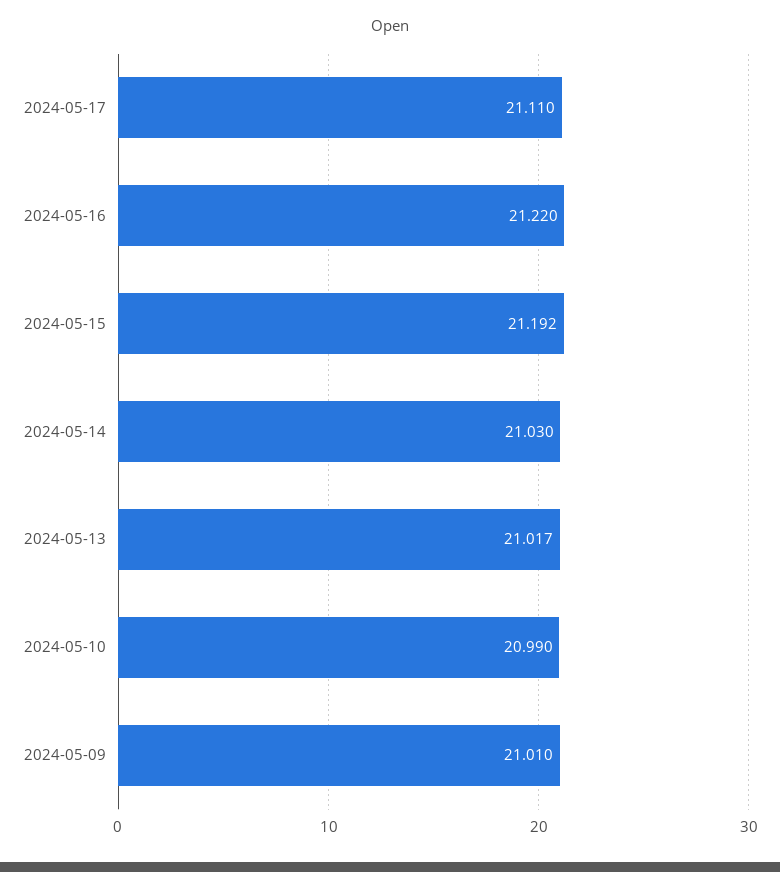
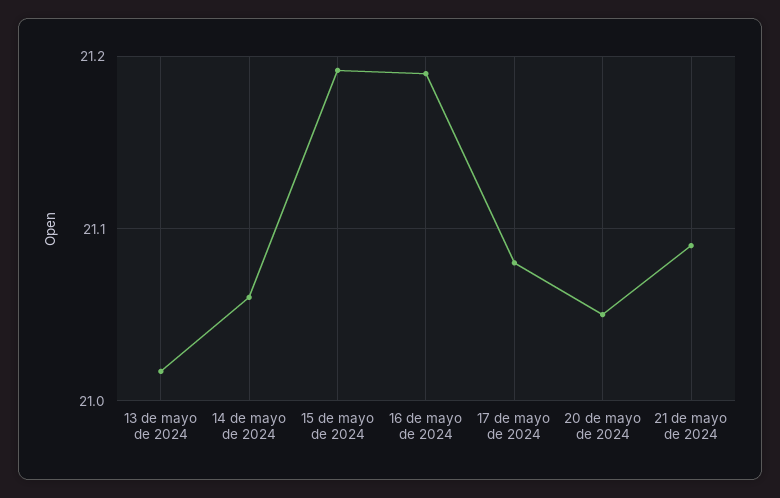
2024-05-17: 21.11 -> 21.08
2024-05-16: 21.22 -> 21.19
2024-05-14: 21.03 -> 21.06
2024-05-10: 20.99 -> none
2024-05-09: 21.01 -> none
20 de mayo de 2024: none -> 21.05
21 de mayo de 2024: none -> 21.09

